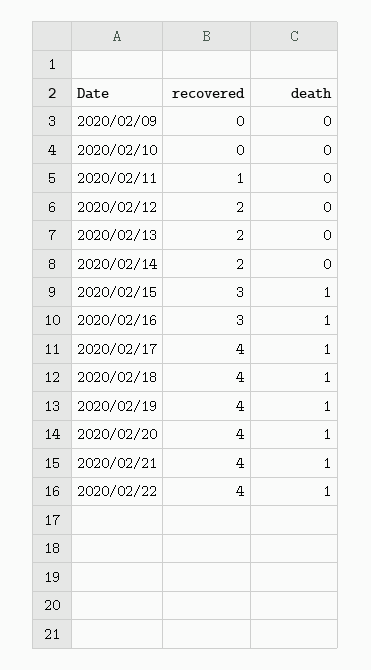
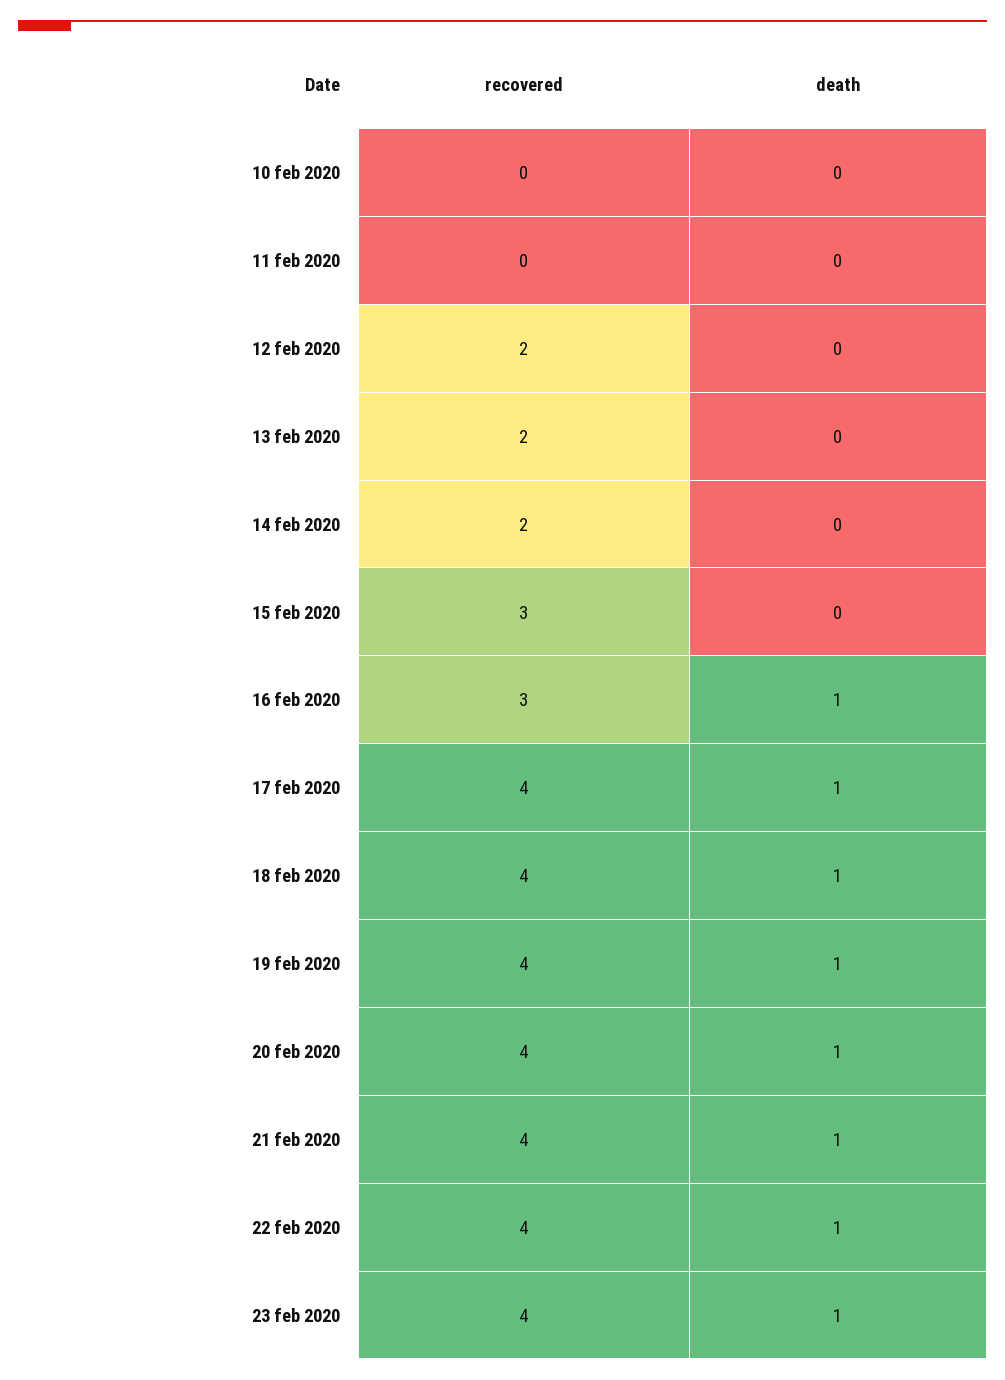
recovered, 2020/02/09: 0 -> none
death, 2020/02/09: 0 -> none
recovered, 2020/02/11: 1 -> 0
death, 2020/02/15: 1 -> 0
recovered, 23 feb 2020: none -> 4
death, 23 feb 2020: none -> 1

